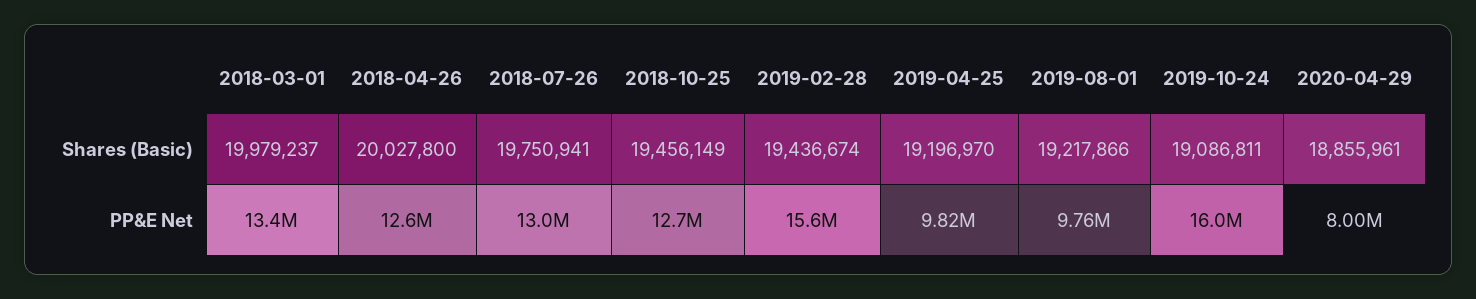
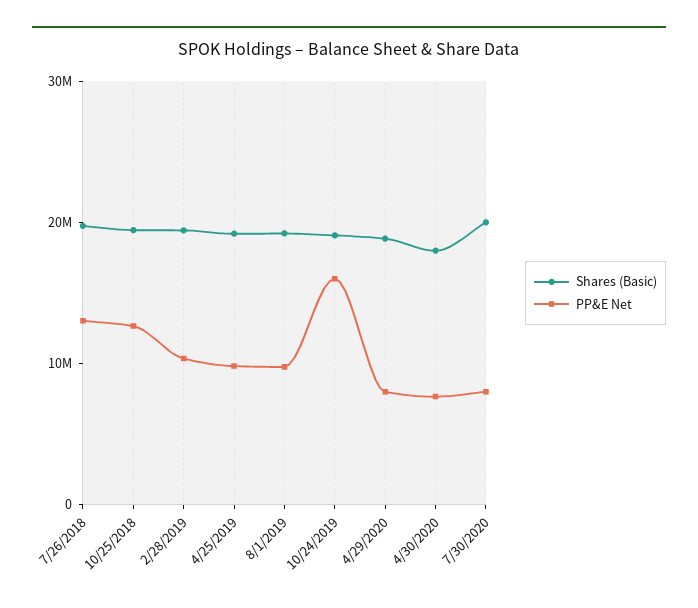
Shares (Basic), 2018-03-01: 19979237 -> none
Shares (Basic), 2018-04-26: 20027800 -> none
PP&E Net, 2018-03-01: 13400000 -> none
PP&E Net, 2018-04-26: 12600000 -> none
PP&E Net, 2019-02-28: 15600000 -> 10000000
Shares (Basic), 4/30/2020: none -> 18000000
PP&E Net, 4/30/2020: none -> 8000000
Shares (Basic), 7/30/2020: none -> 20000000
PP&E Net, 7/30/2020: none -> 8000000

